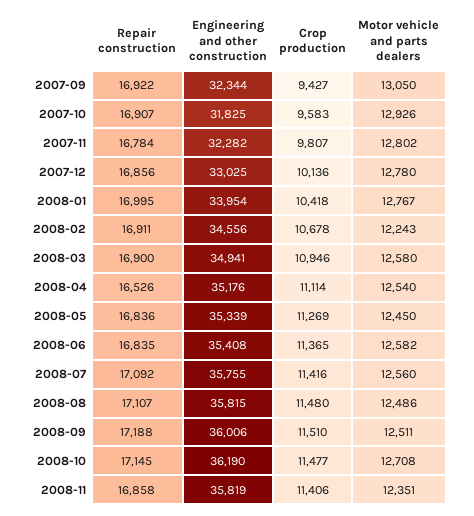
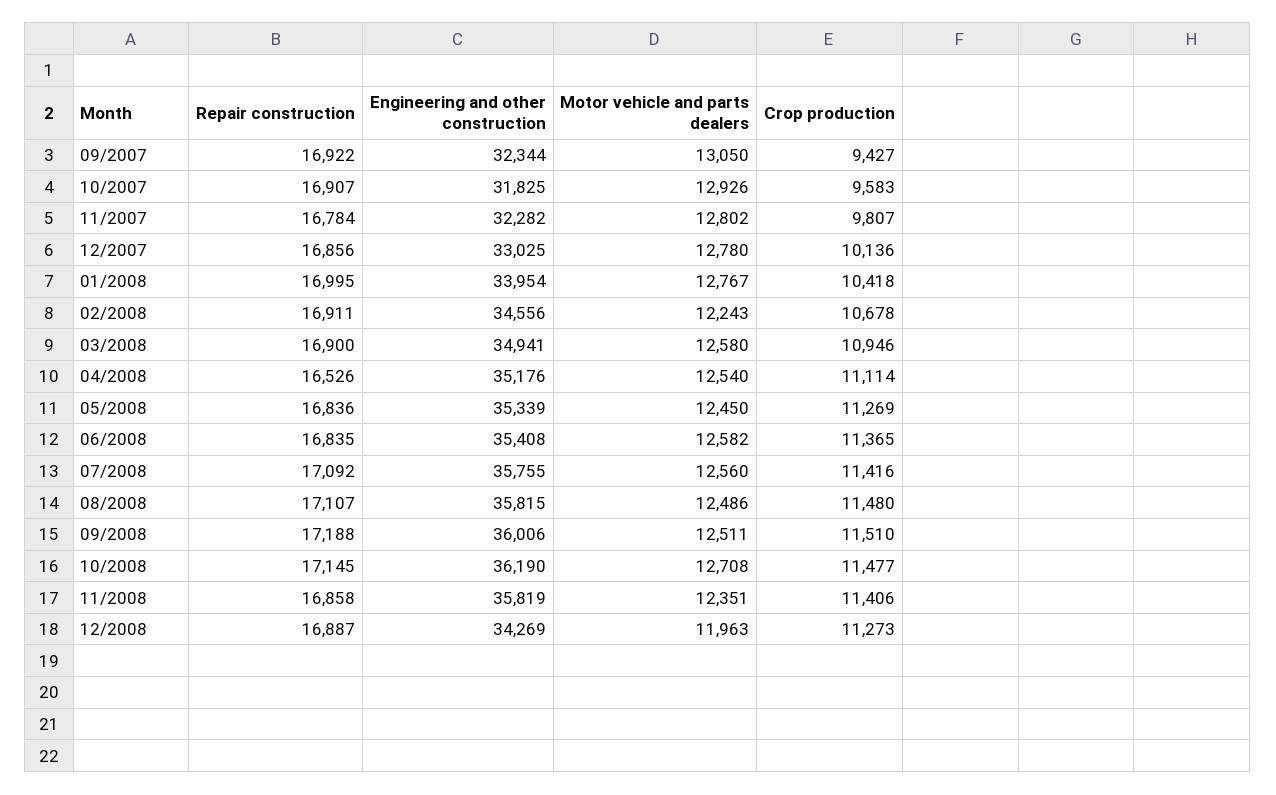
Repair construction, 12/2008: none -> 16887
Engineering and other construction, 12/2008: none -> 34269
Motor vehicle and parts dealers, 12/2008: none -> 11963
Crop production, 12/2008: none -> 11273

